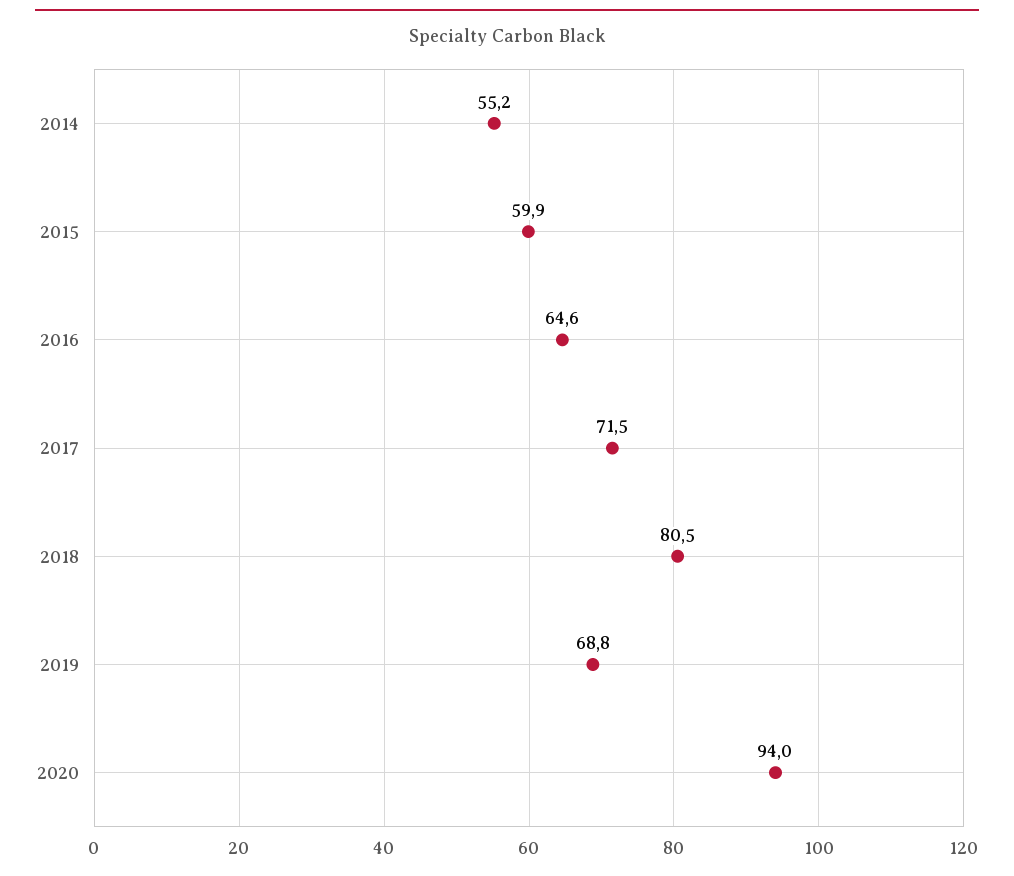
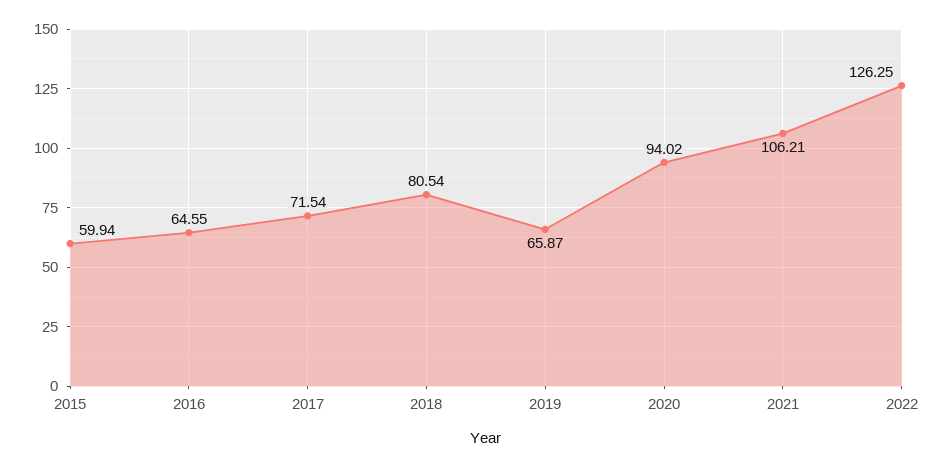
2014: 55.2 -> none
2019: 68.8 -> 65.87
2021: none -> 106.21
2022: none -> 126.25

